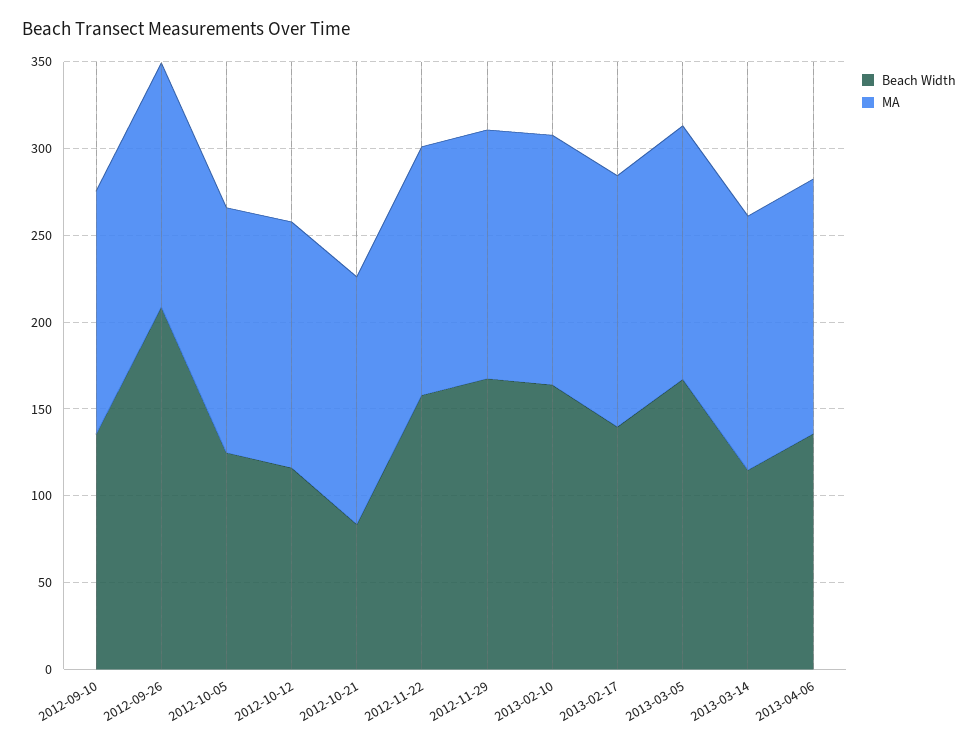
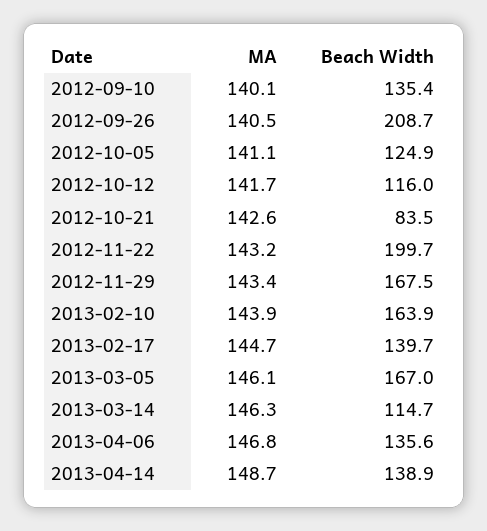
Beach Width, 2012-11-22: 160 -> 199.7
MA, 2013-04-14: none -> 148.7
Beach Width, 2013-04-14: none -> 138.9

